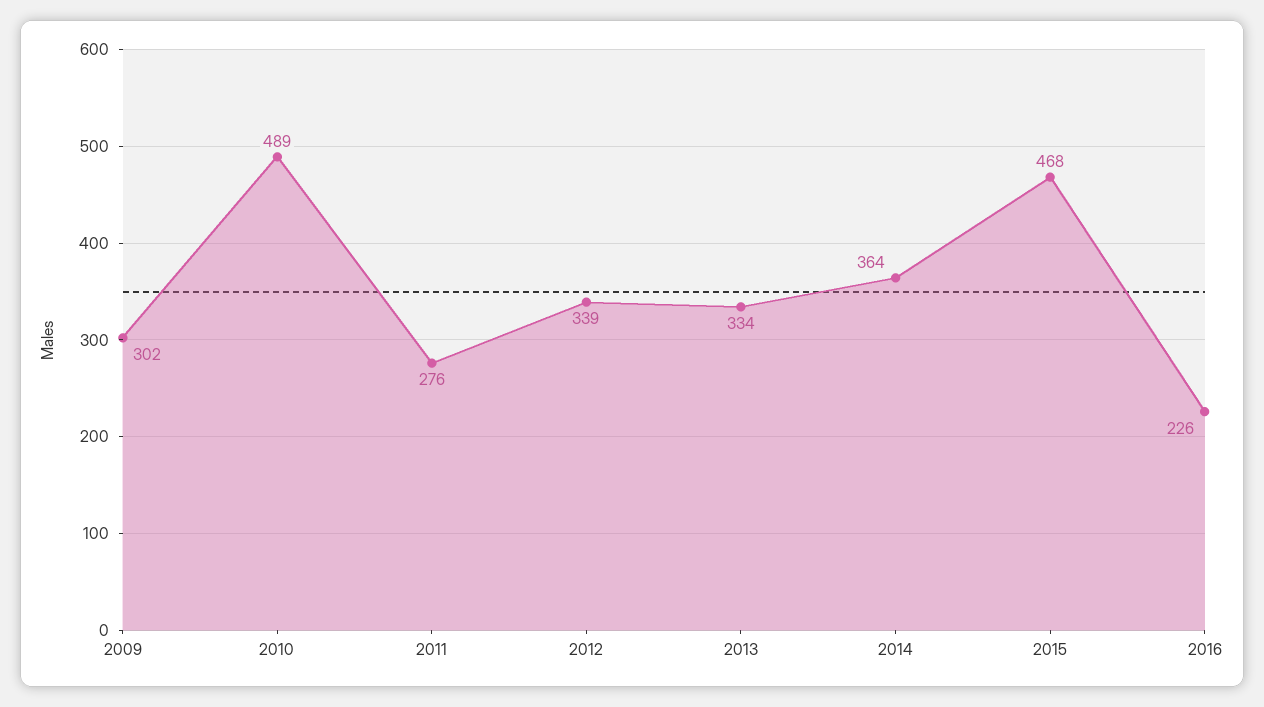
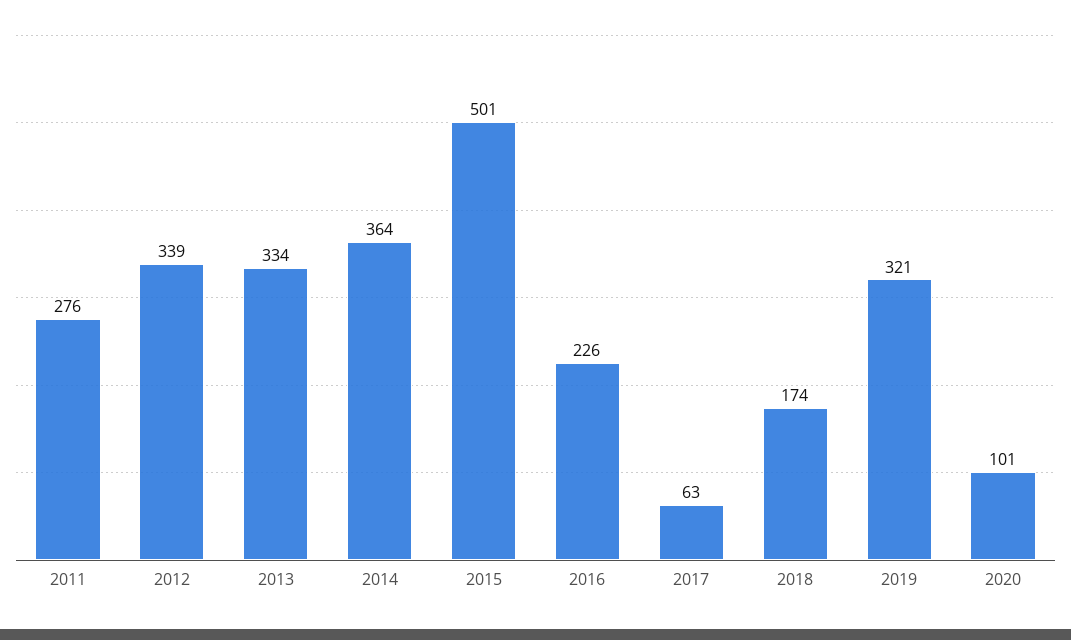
2009: 302 -> none
2010: 489 -> none
2015: 468 -> 501
2017: none -> 63
2018: none -> 174
2019: none -> 321
2020: none -> 101

